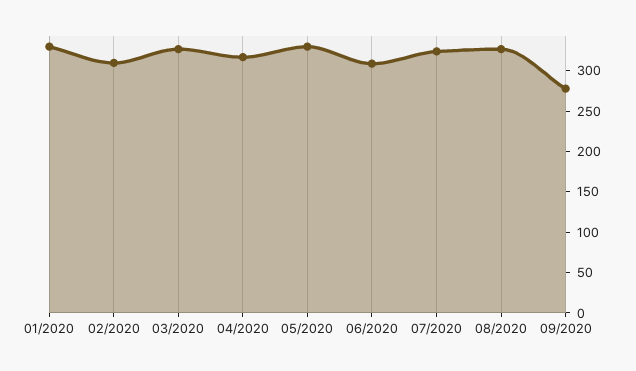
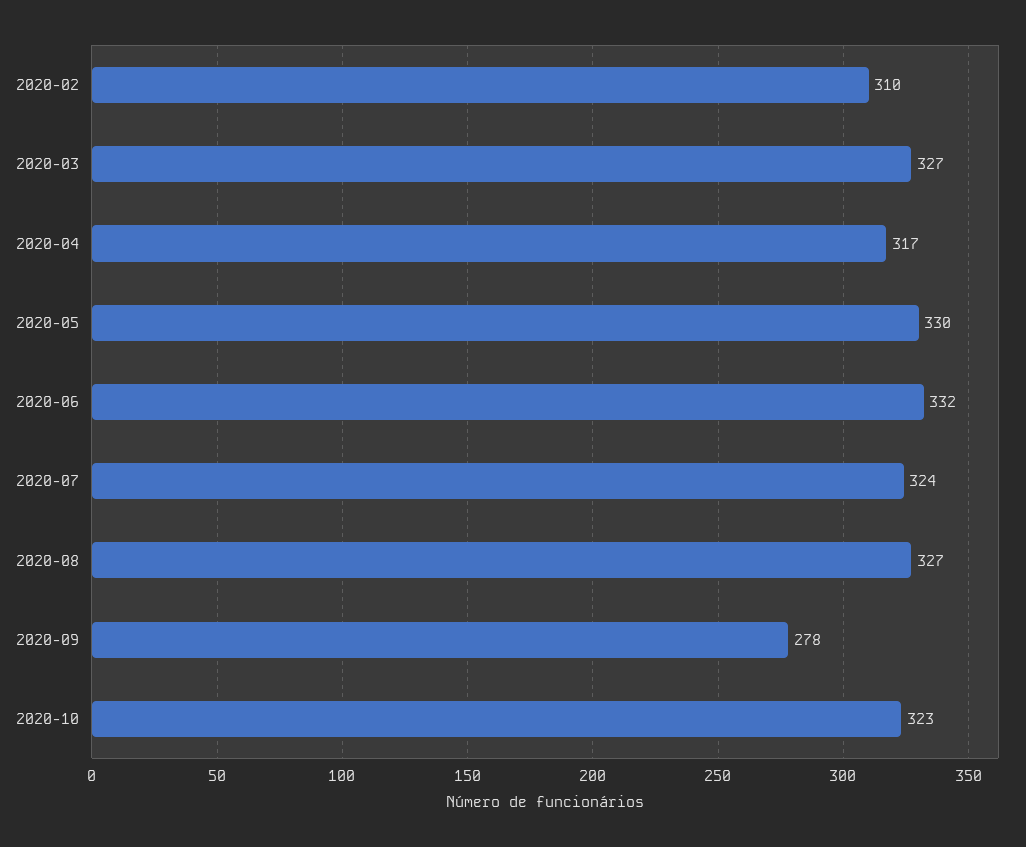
01/2020: 330 -> none
06/2020: 310 -> 332
2020-10: none -> 323

